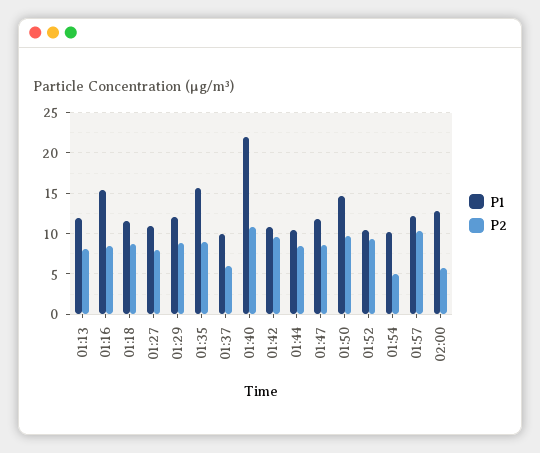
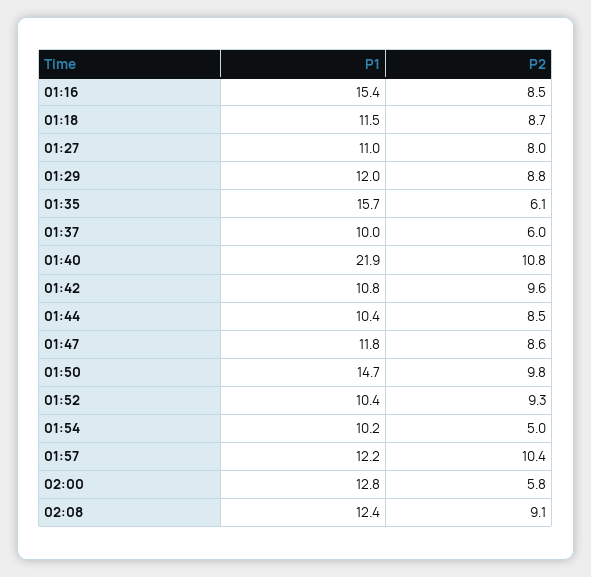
P1, 01:13: 12 -> none
P2, 01:13: 8 -> none
P2, 01:35: 9 -> 6.1
P1, 02:08: none -> 12.4
P2, 02:08: none -> 9.1

